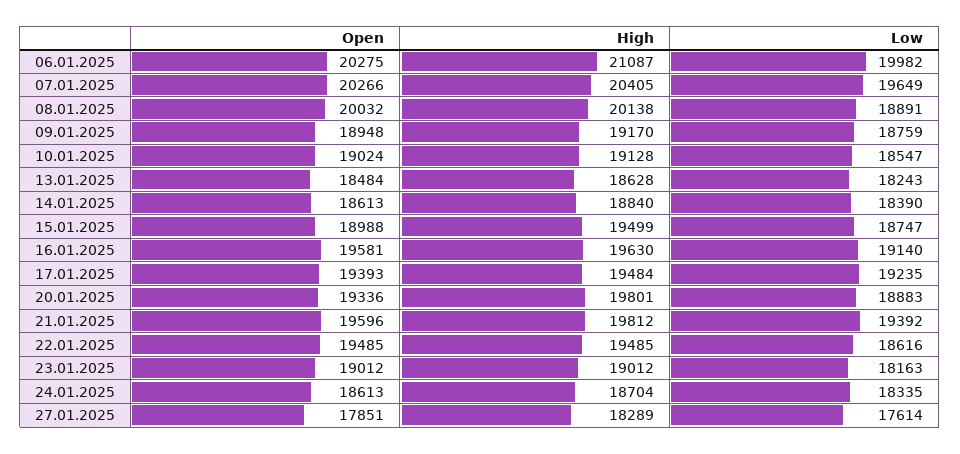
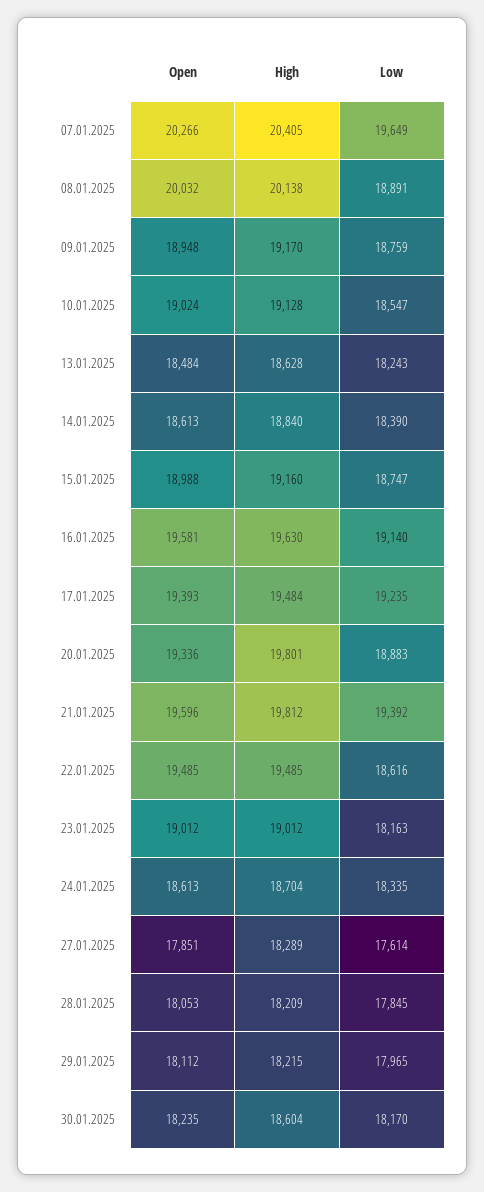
Open, 06.01.2025: 20275 -> none
High, 06.01.2025: 21087 -> none
Low, 06.01.2025: 19982 -> none
High, 15.01.2025: 19499 -> 19160
Open, 28.01.2025: none -> 18053
High, 28.01.2025: none -> 18209
Low, 28.01.2025: none -> 17845
Open, 29.01.2025: none -> 18112
High, 29.01.2025: none -> 18215
Low, 29.01.2025: none -> 17965
Open, 30.01.2025: none -> 18235
High, 30.01.2025: none -> 18604
Low, 30.01.2025: none -> 18170

